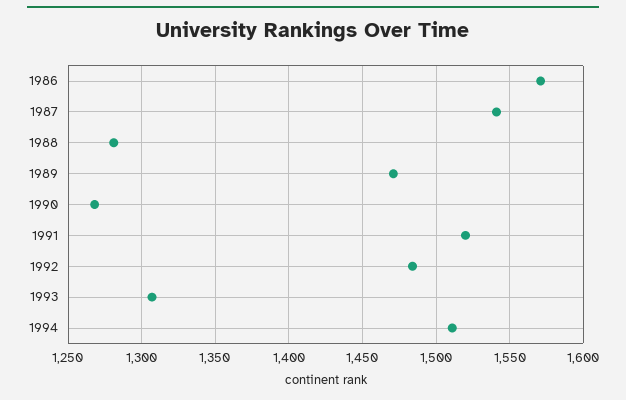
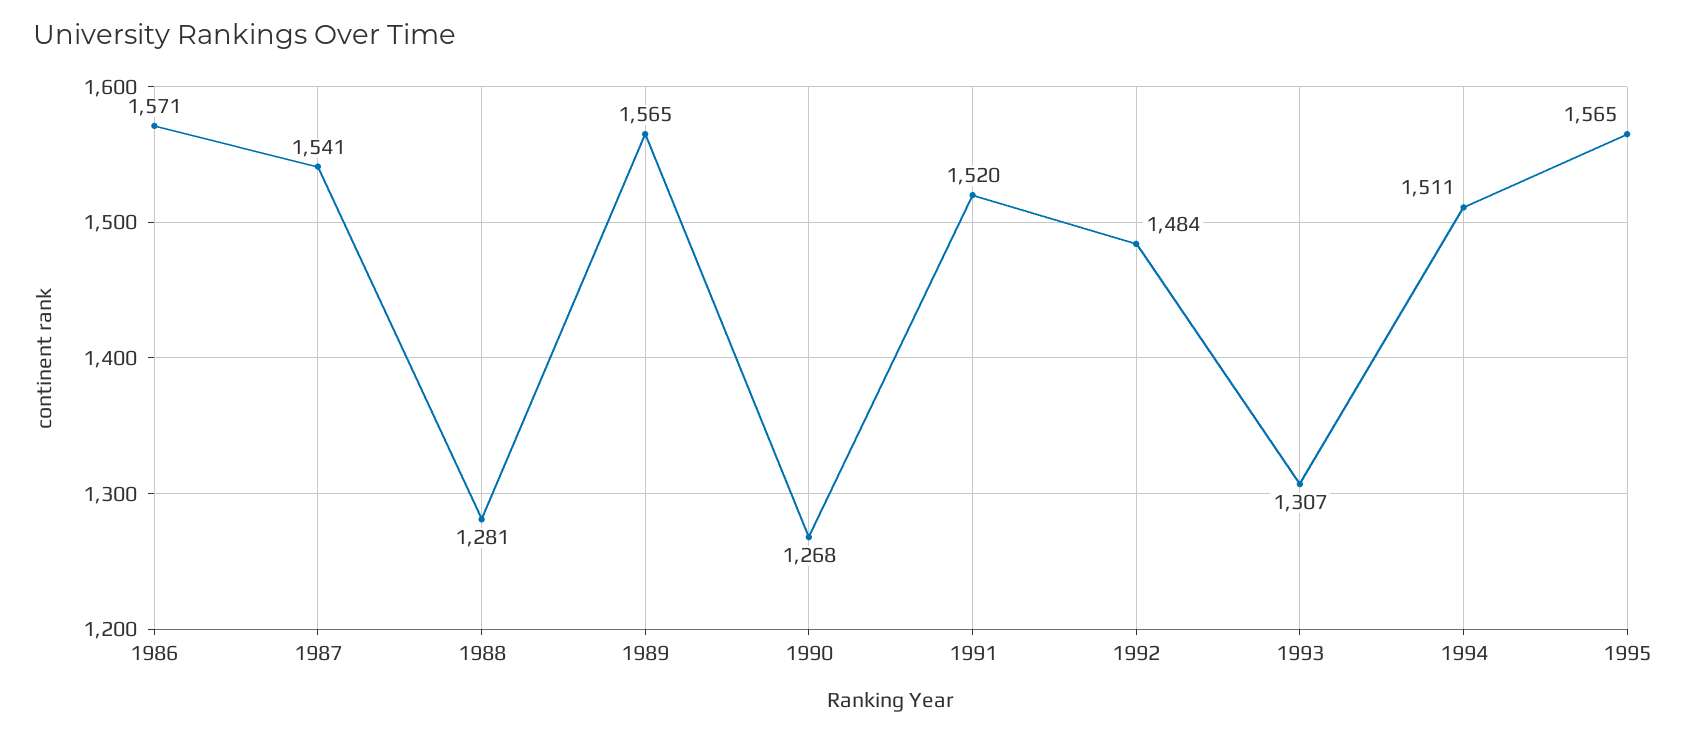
1989: 1470 -> 1565
1995: none -> 1565

